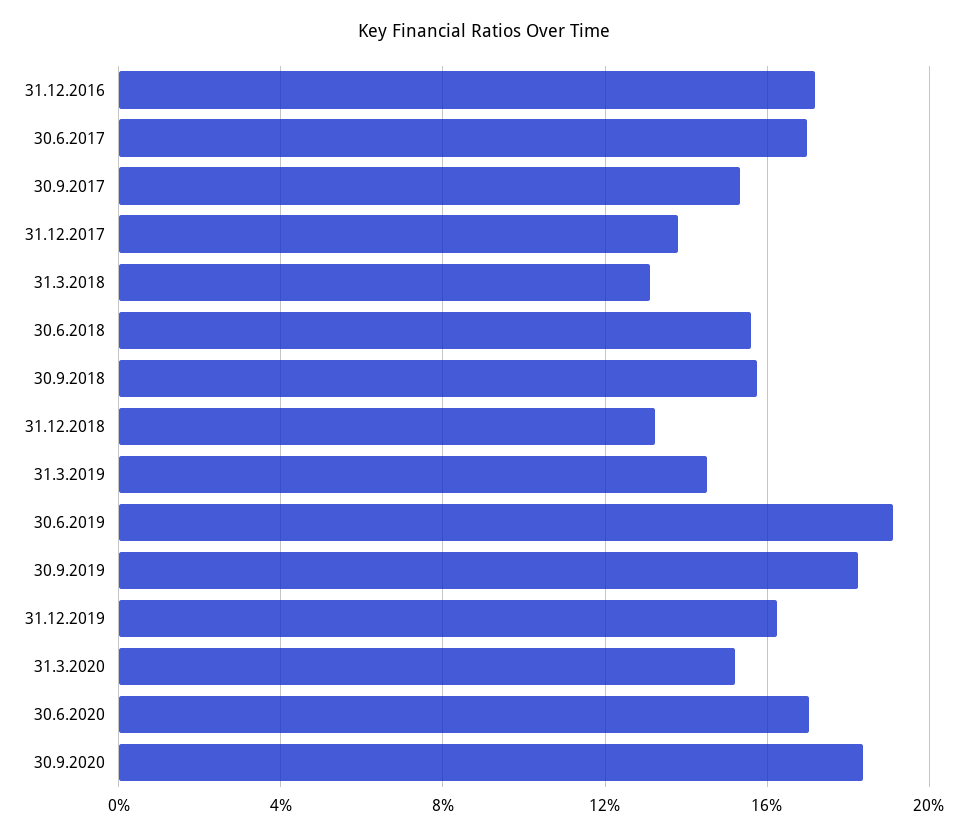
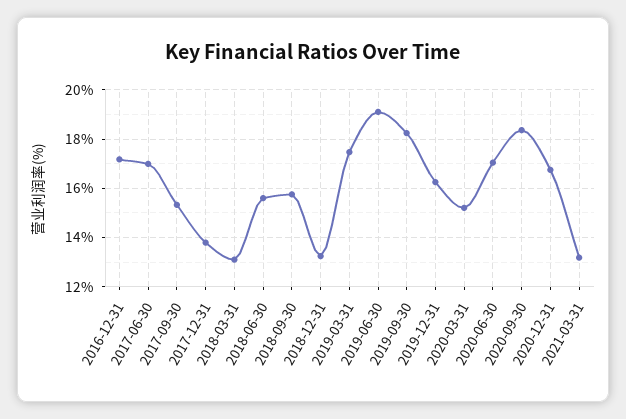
31.3.2019: 14.5 -> 17.5
2020-12-31: none -> 16.75
2021-03-31: none -> 13.25

